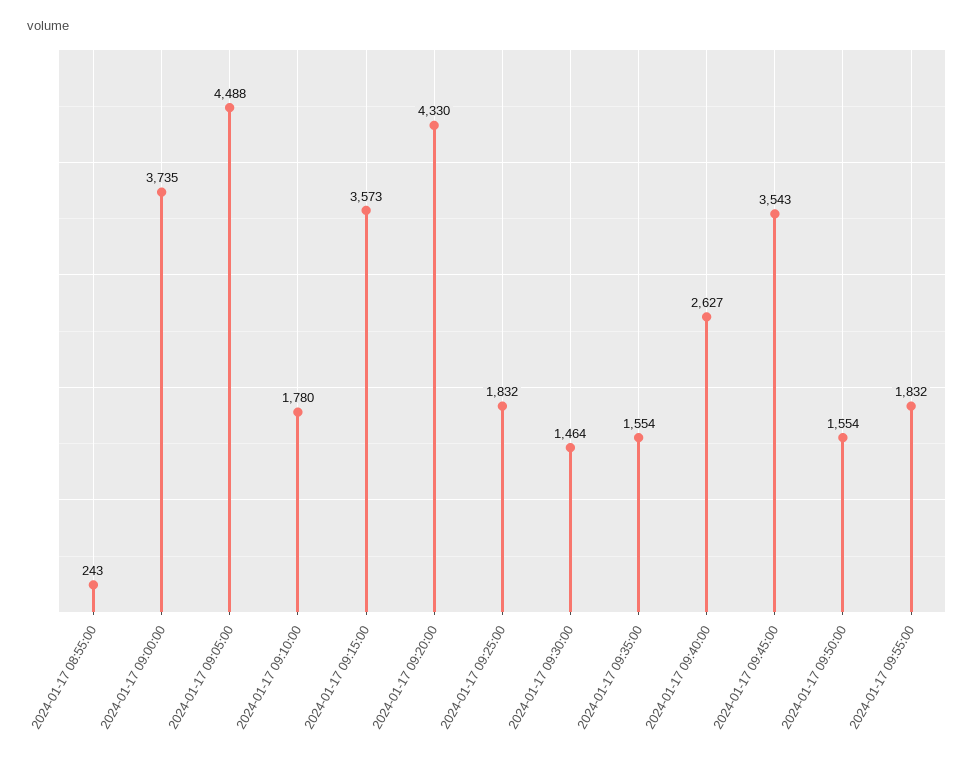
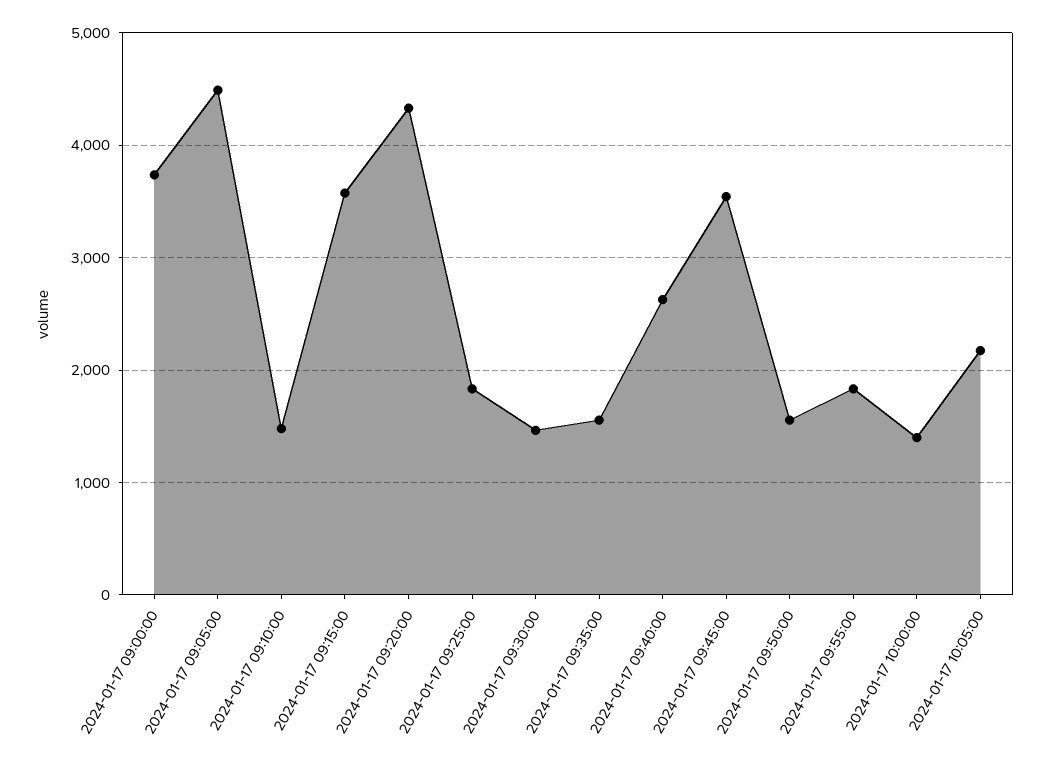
2024-01-17 08:55:00: 243 -> none
2024-01-17 09:10:00: 1780 -> 1500
2024-01-17 10:00:00: none -> 1400
2024-01-17 10:05:00: none -> 2200

